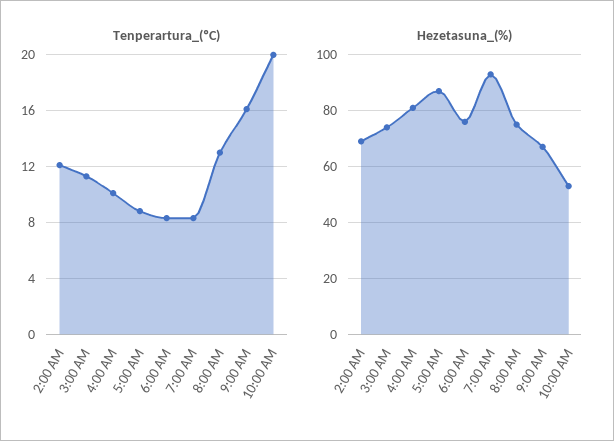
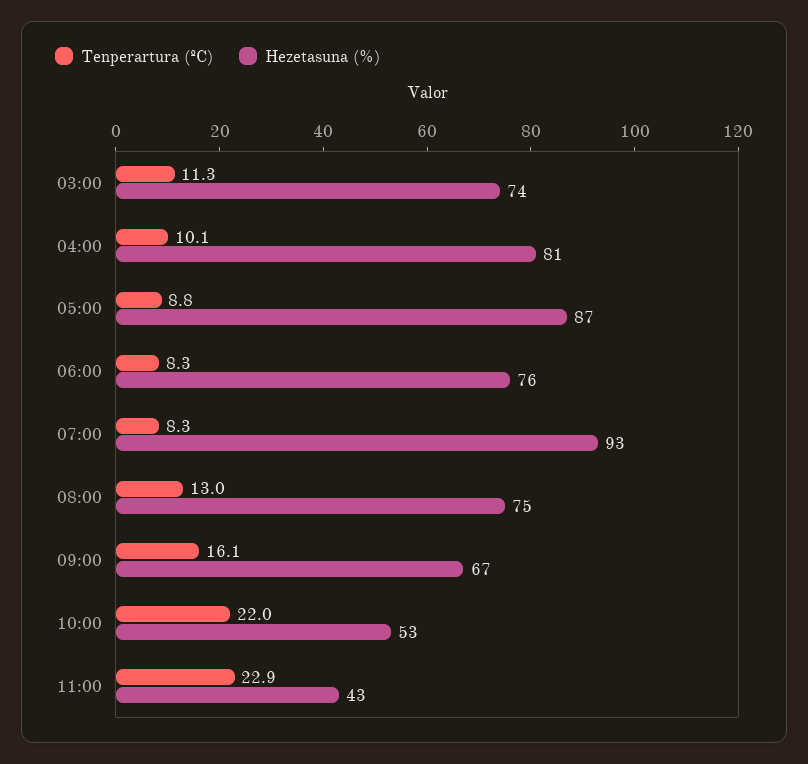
Tenperartura_(ºC), 2:00 AM: 12 -> none
Tenperartura_(ºC), 10:00 AM: 20 -> 22
Hezetasuna_(%), 2:00 AM: 70 -> none
Tenperartura_(ºC), 11:00: none -> 22.9
Hezetasuna_(%), 11:00: none -> 43

